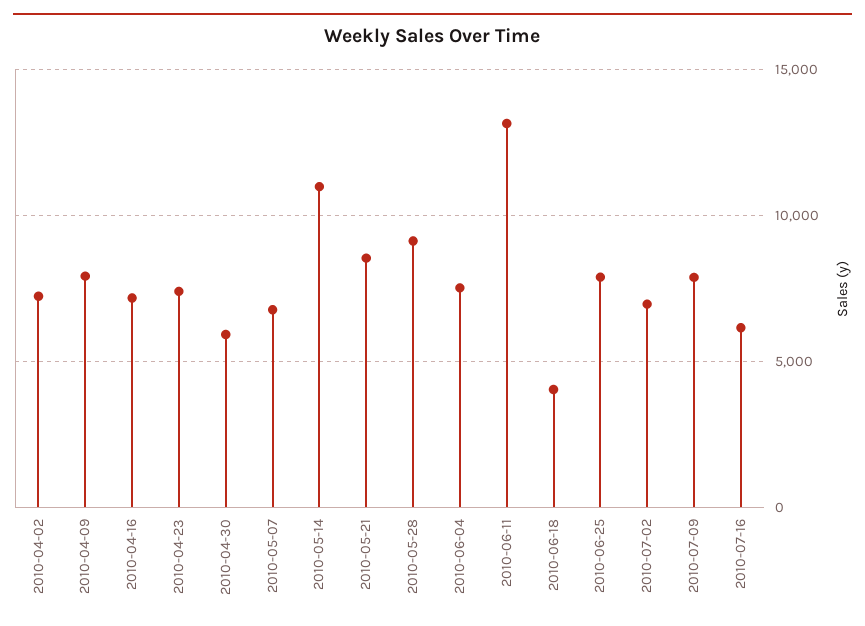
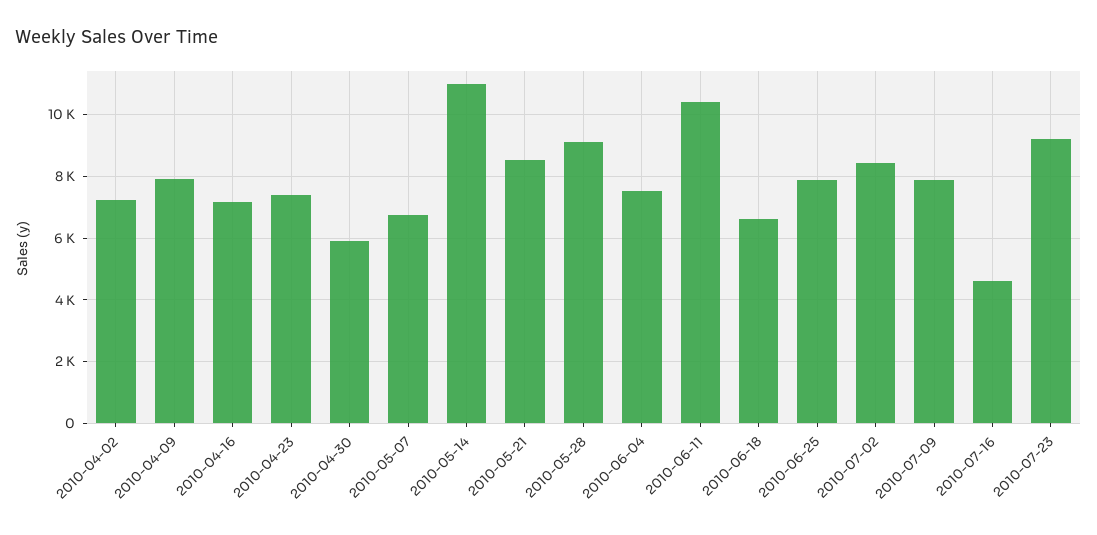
2010-06-11: 13000 -> 10400
2010-06-18: 4000 -> 6600
2010-07-02: 7000 -> 8400
2010-07-16: 6000 -> 4600
2010-07-23: none -> 9200

